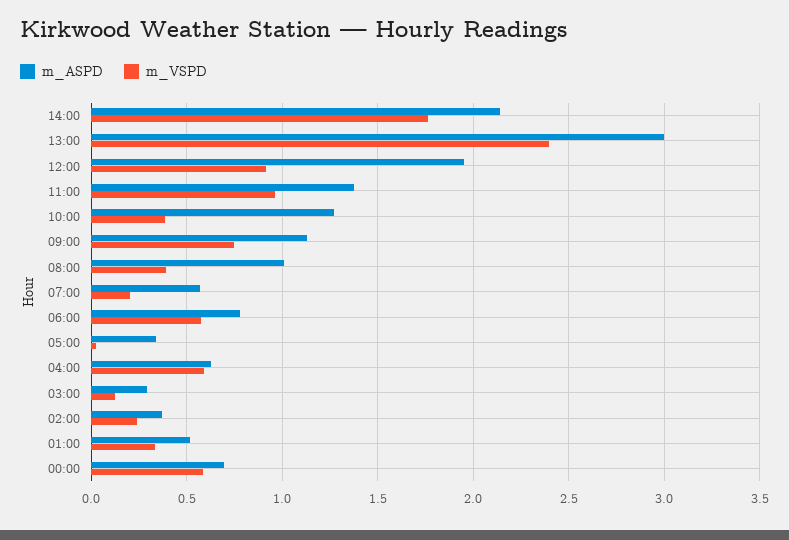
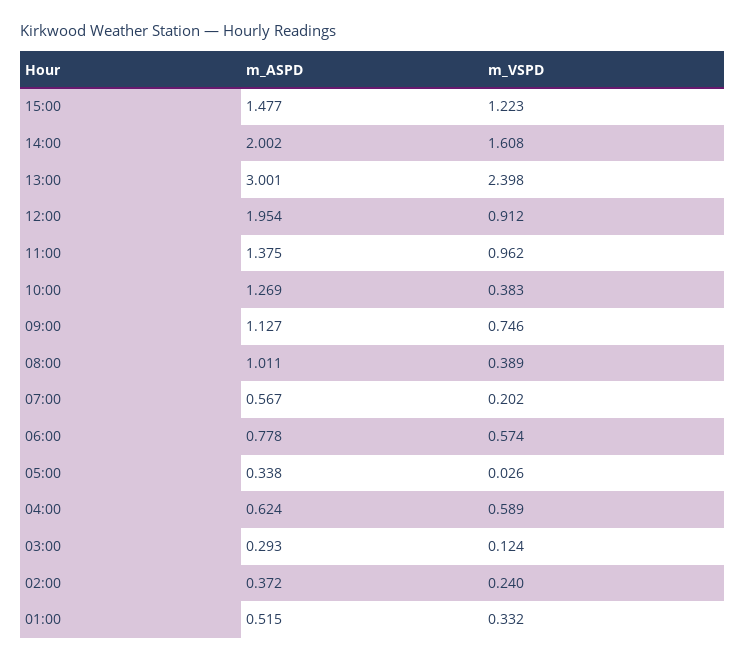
m_ASPD, 14:00: 2.15 -> 2.002
m_VSPD, 14:00: 1.75 -> 1.608
m_ASPD, 00:00: 0.7 -> none
m_VSPD, 00:00: 0.6 -> none
m_ASPD, 15:00: none -> 1.477
m_VSPD, 15:00: none -> 1.223

